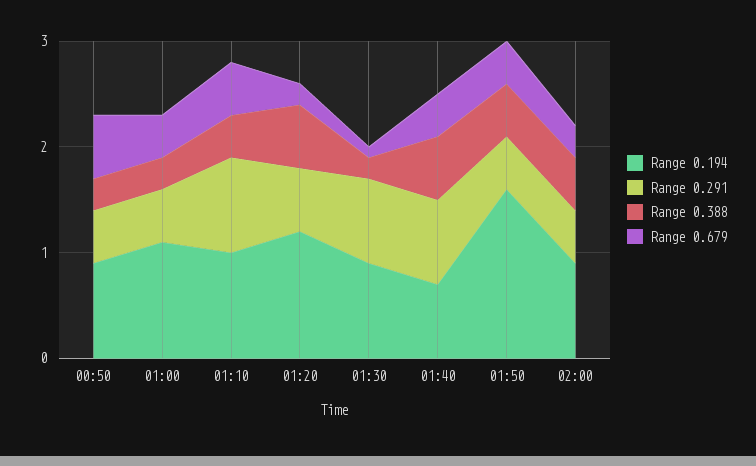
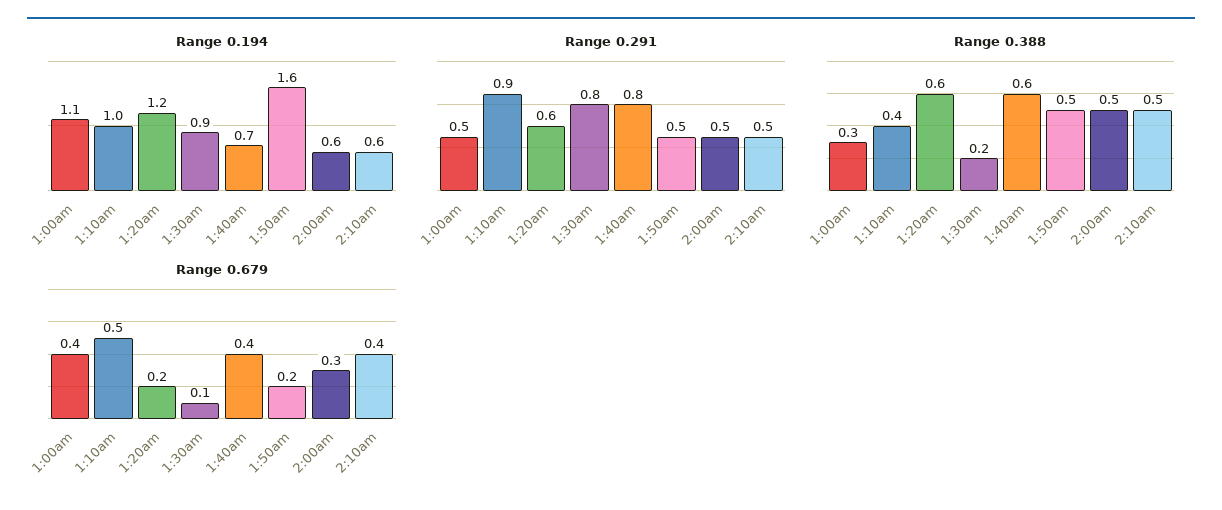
Range 0.194, 00:50: 0.9 -> none
Range 0.291, 00:50: 0.5 -> none
Range 0.388, 00:50: 0.3 -> none
Range 0.679, 00:50: 0.6 -> none
Range 0.679, 01:50: 0.4 -> 0.2
Range 0.194, 02:00: 0.9 -> 0.6
Range 0.194, 2:10am: none -> 0.6
Range 0.291, 2:10am: none -> 0.5
Range 0.388, 2:10am: none -> 0.5
Range 0.679, 2:10am: none -> 0.4

